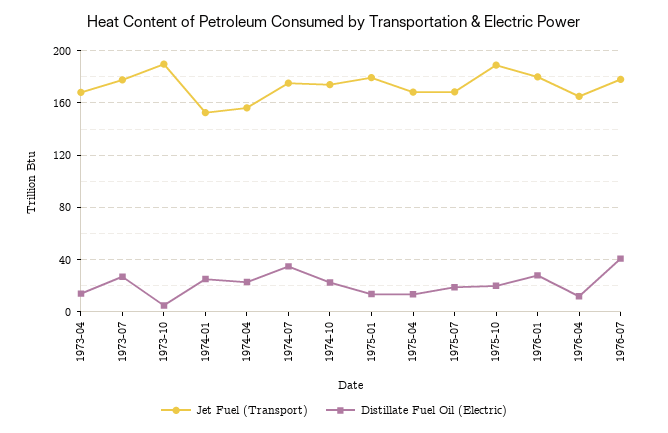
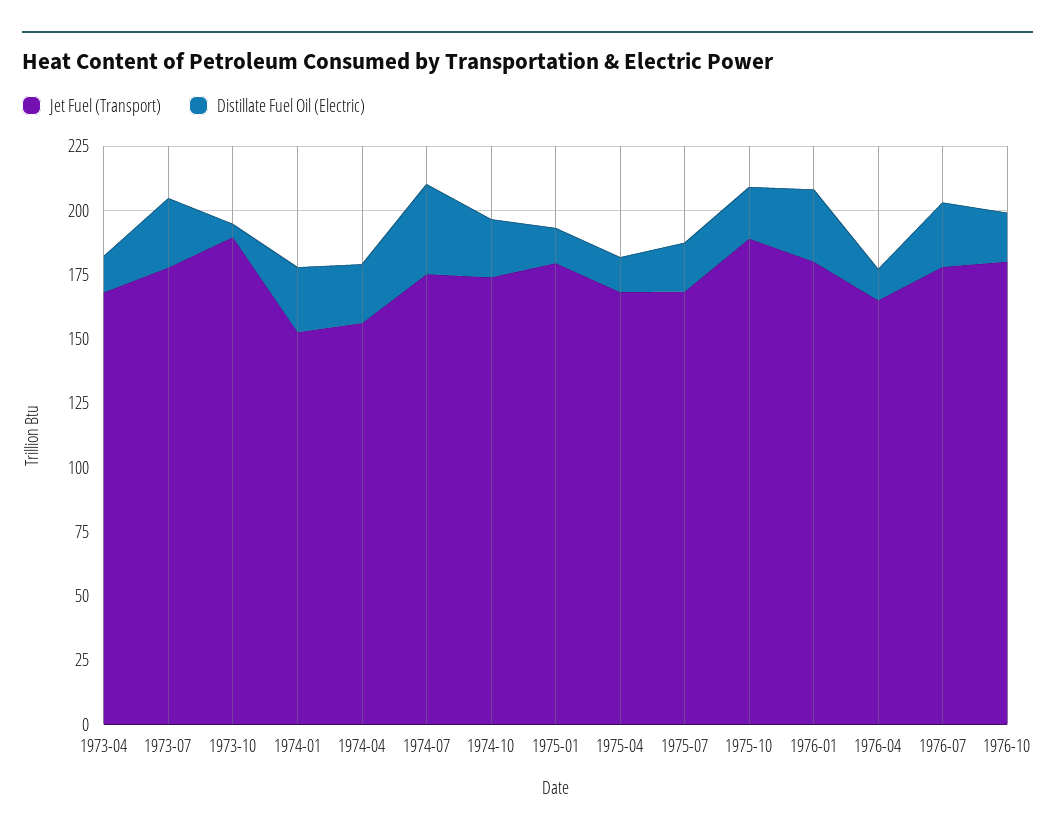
Distillate Fuel Oil (Electric), 1976-07: 40 -> 25
Jet Fuel (Transport), 1976-10: none -> 180
Distillate Fuel Oil (Electric), 1976-10: none -> 20

